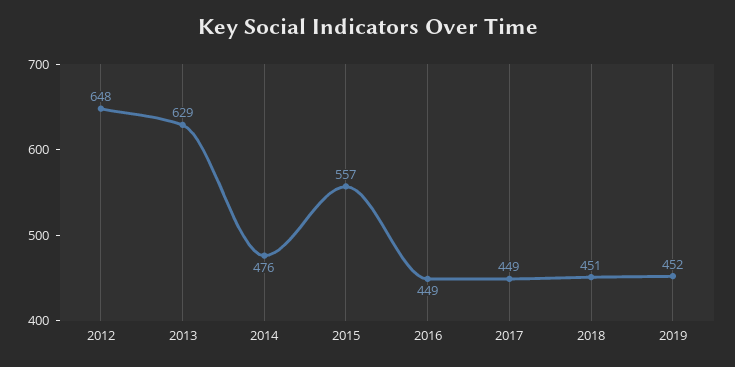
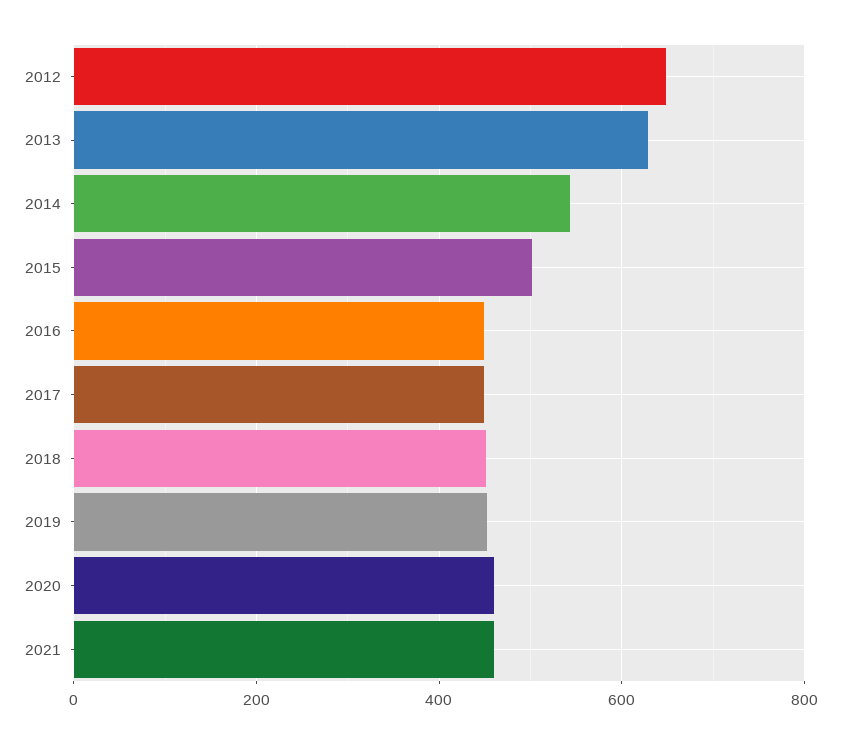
2014: 476 -> 540
2015: 557 -> 500
2020: none -> 460
2021: none -> 460

